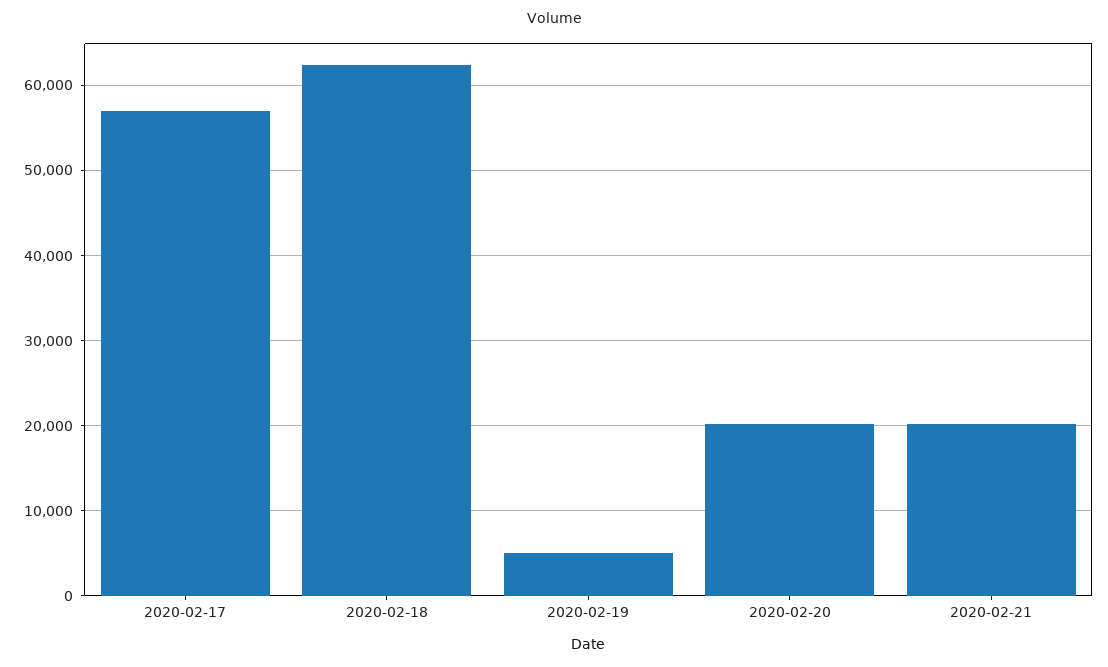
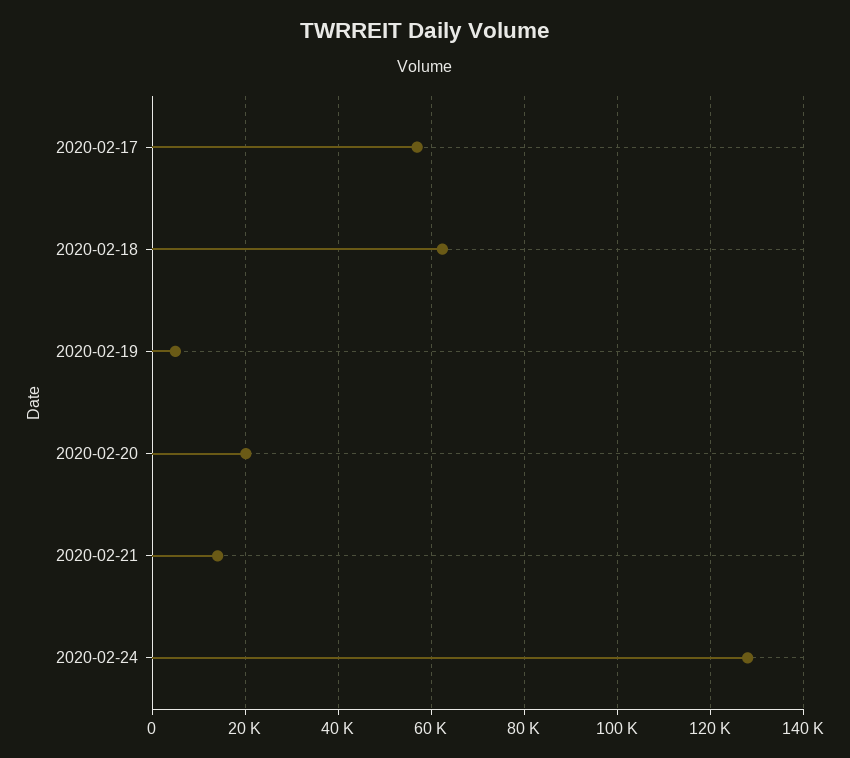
2020-02-21: 20000 -> 14000
2020-02-24: none -> 128000

